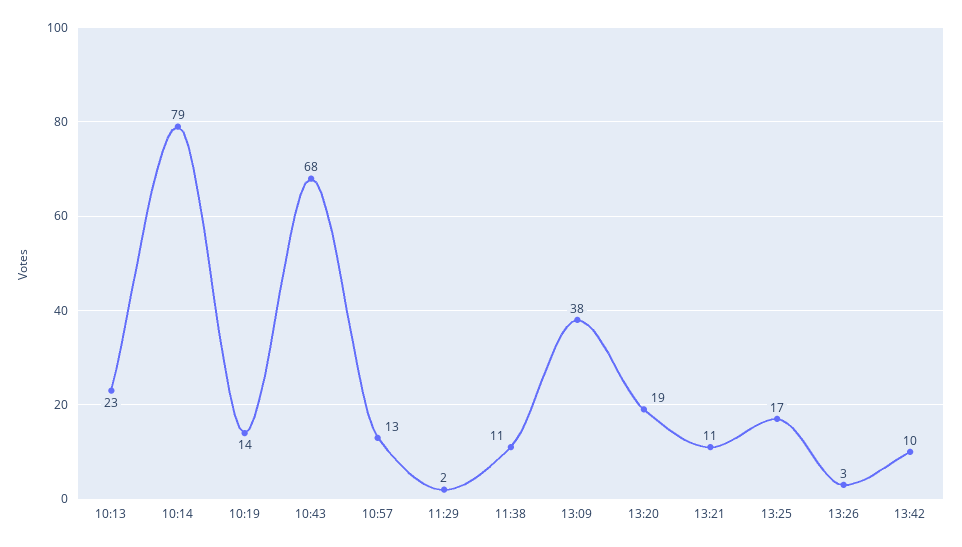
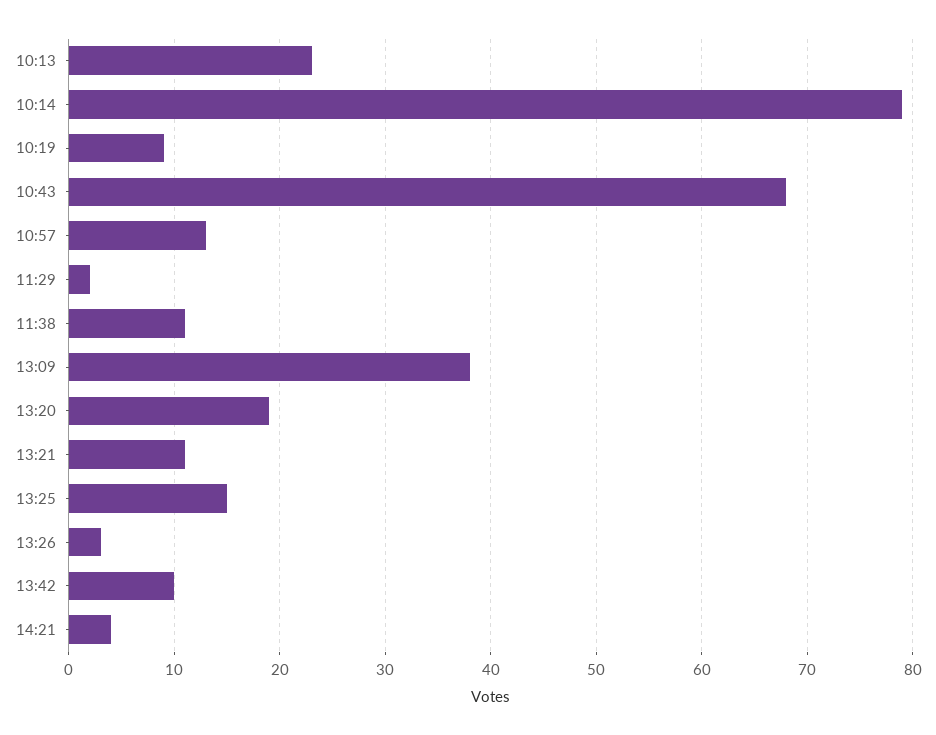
10:19: 14 -> 9
13:25: 17 -> 15
14:21: none -> 4

